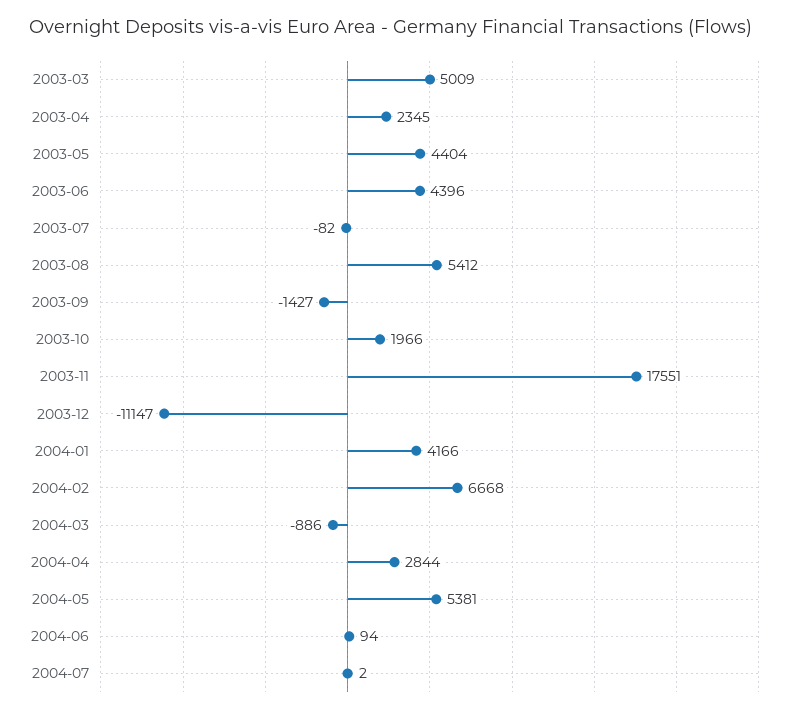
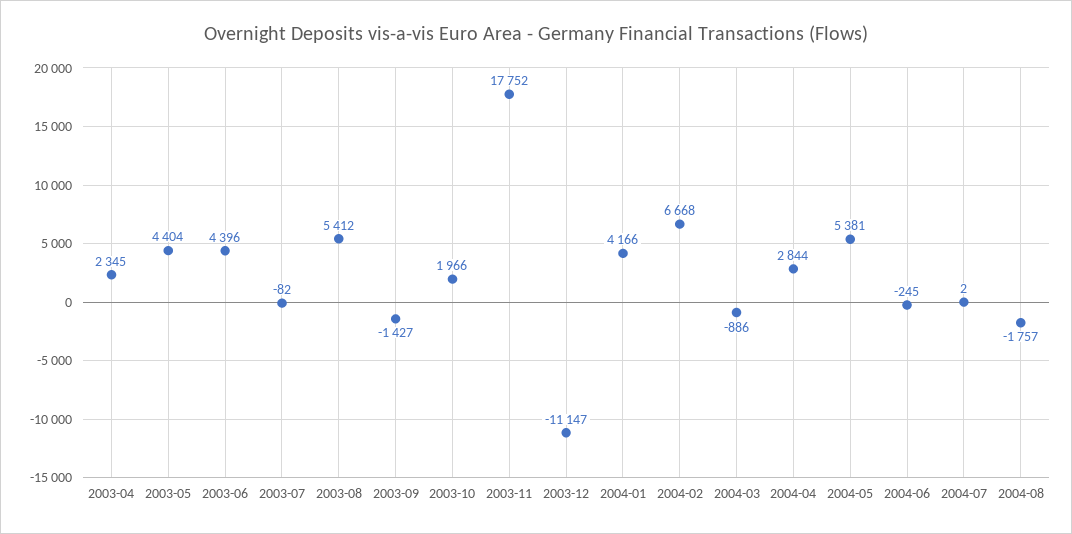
2003-03: 5009 -> none
2003-11: 17551 -> 17752
2004-06: 94 -> -245
2004-08: none -> -1757

